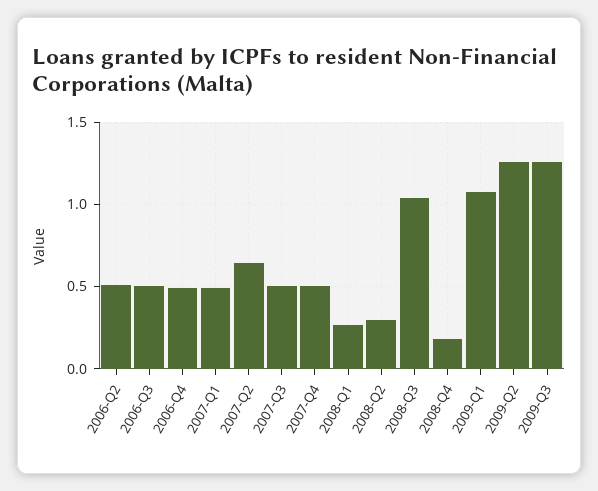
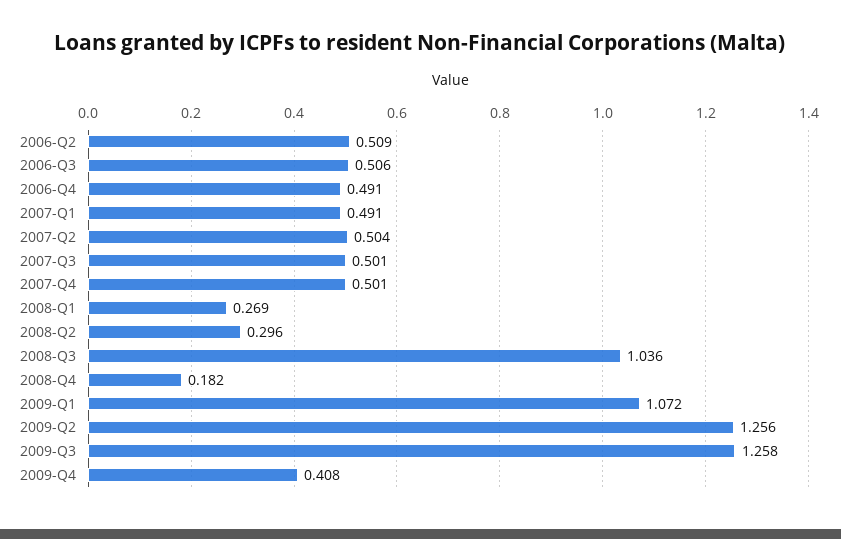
2007-Q2: 0.65 -> 0.504
2009-Q4: none -> 0.408

